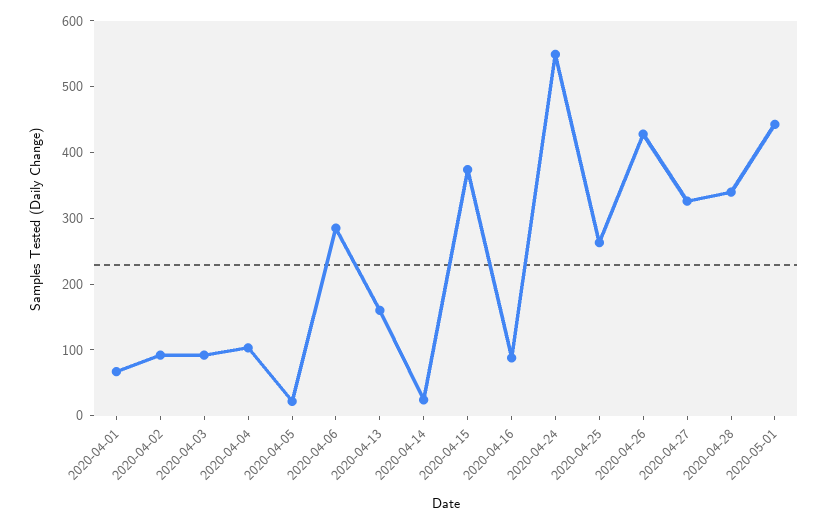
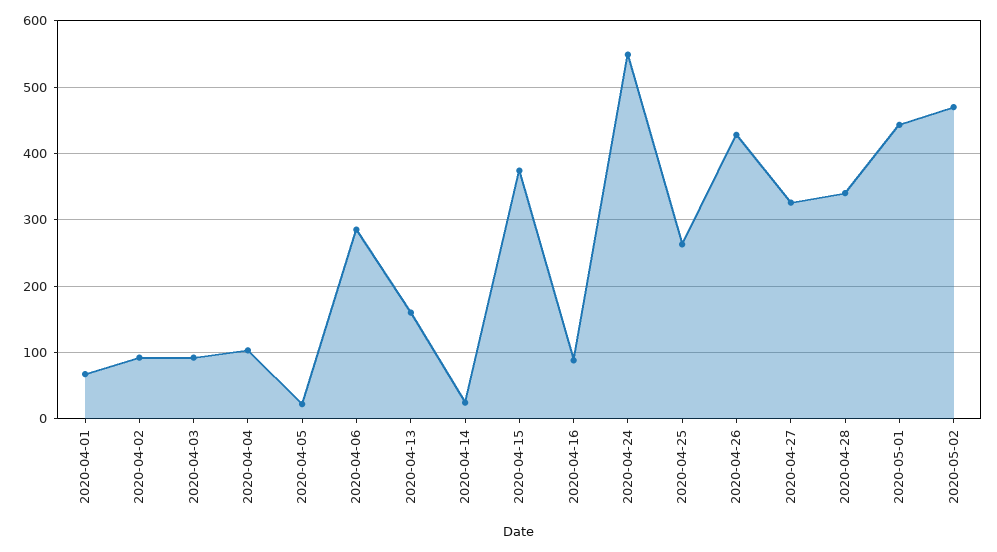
2020-05-02: none -> 470

